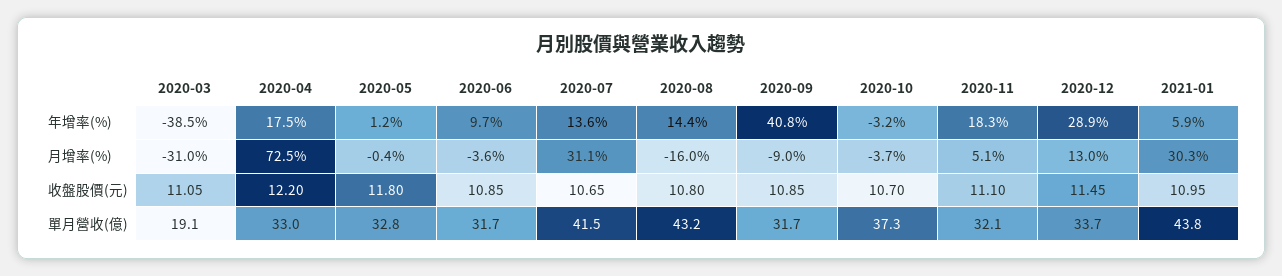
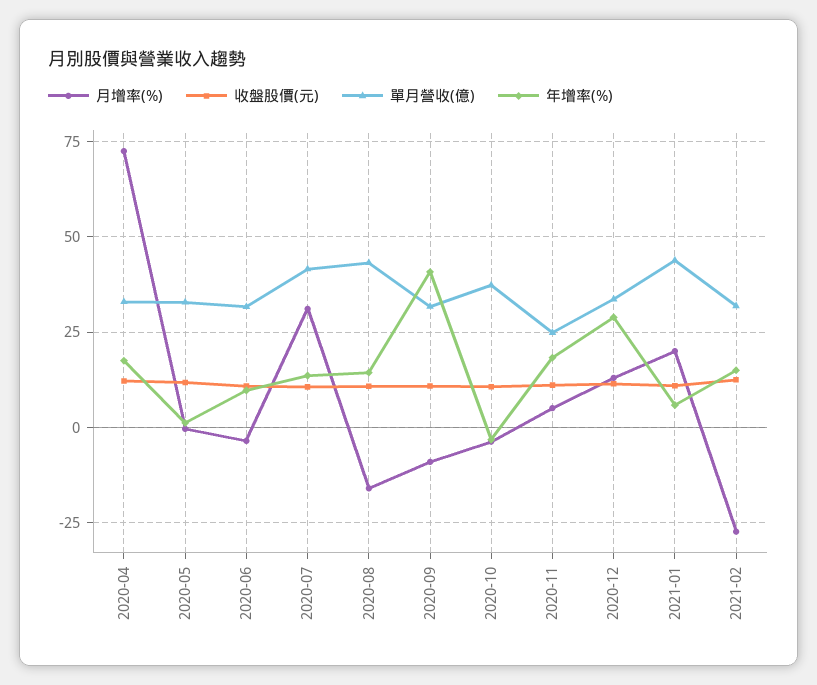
年增率(%), 2020-03: -38.5 -> none
月增率(%), 2020-03: -31 -> none
月增率(%), 2021-01: 30.3 -> 20
收盤股價(元), 2020-03: 11.05 -> none
單月營收(億), 2020-03: 19.1 -> none
單月營收(億), 2020-11: 32.1 -> 25
月增率(%), 2021-02: none -> -27.5
收盤股價(元), 2021-02: none -> 12.5
單月營收(億), 2021-02: none -> 32.5
年增率(%), 2021-02: none -> 15

